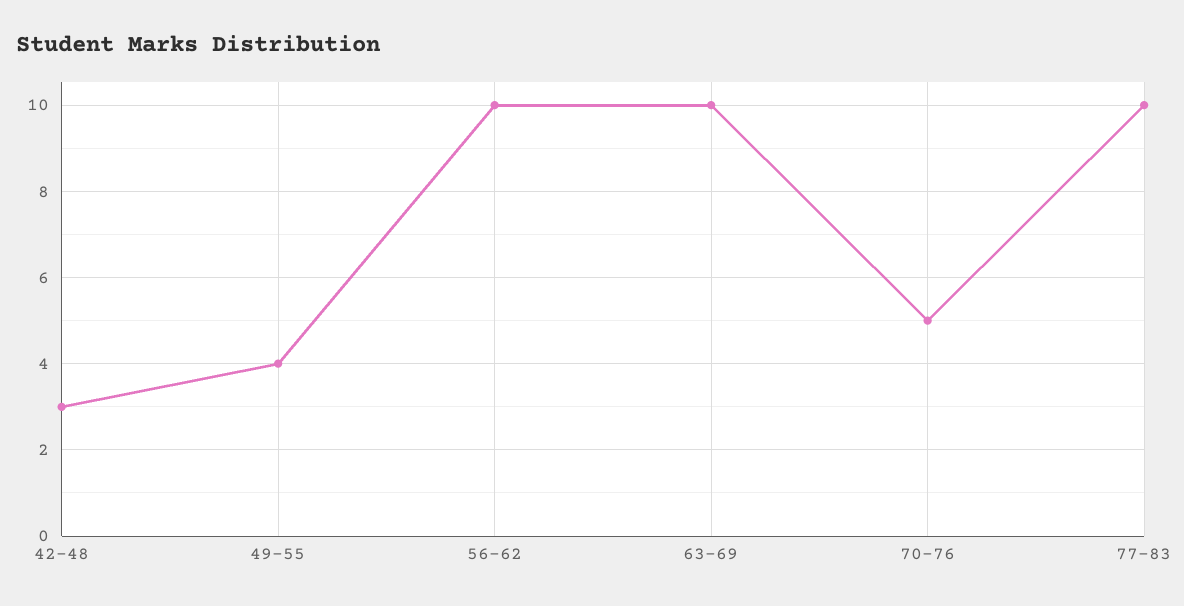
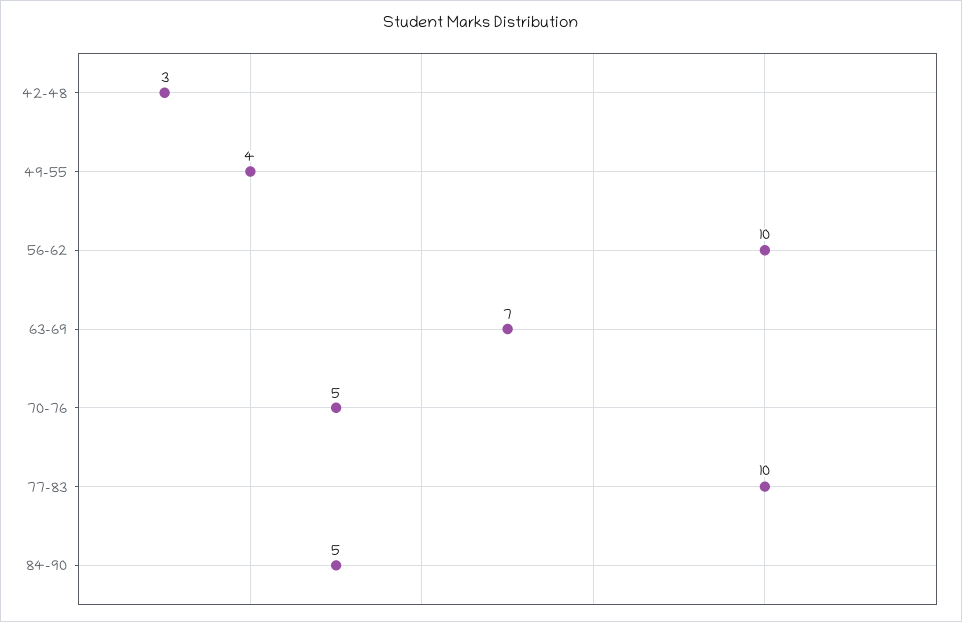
63-69: 10 -> 7
84-90: none -> 5

